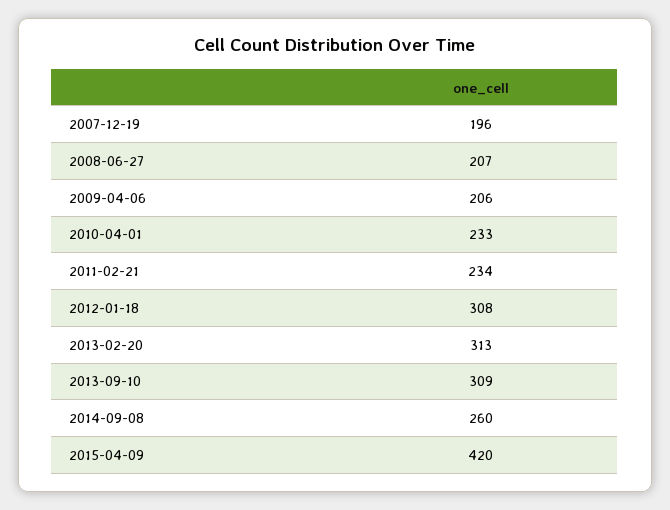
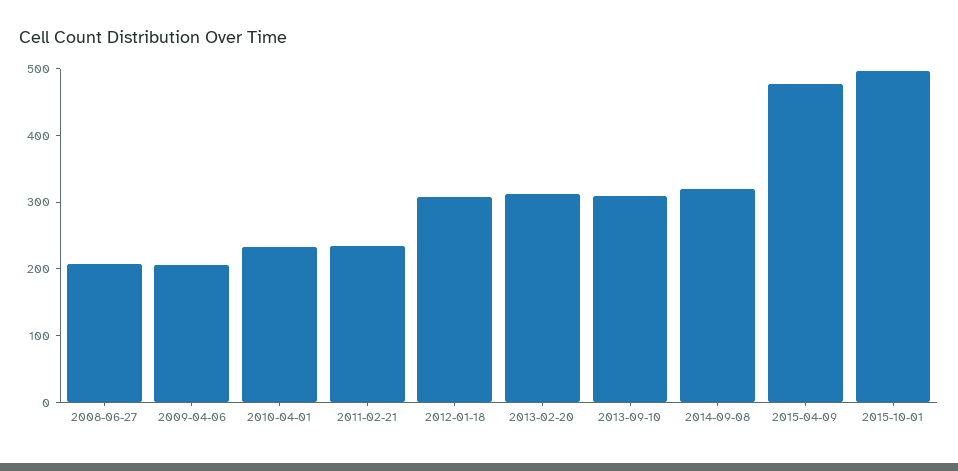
2007-12-19: 196 -> none
2014-09-08: 260 -> 320
2015-04-09: 420 -> 480
2015-10-01: none -> 500

